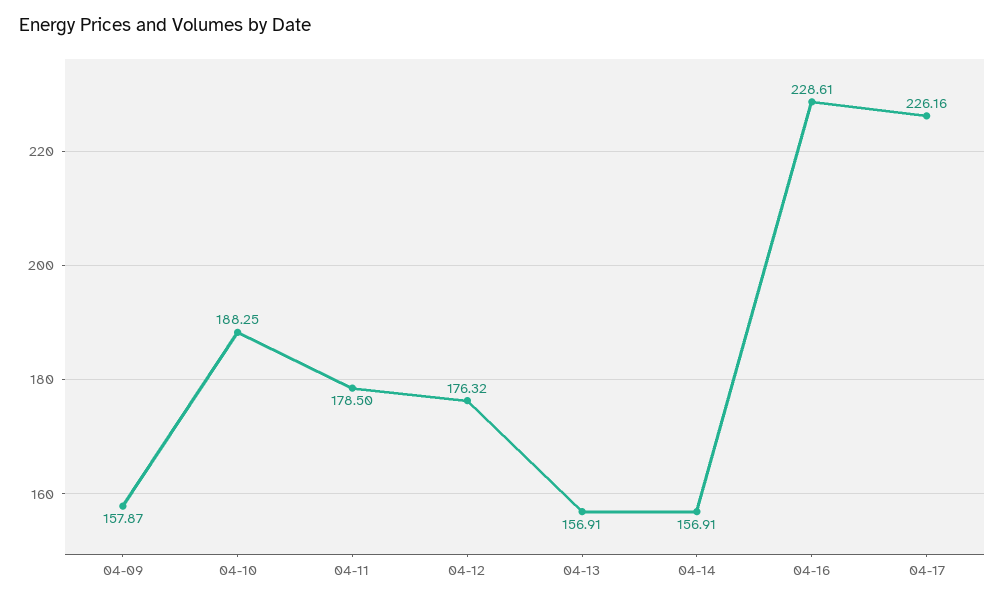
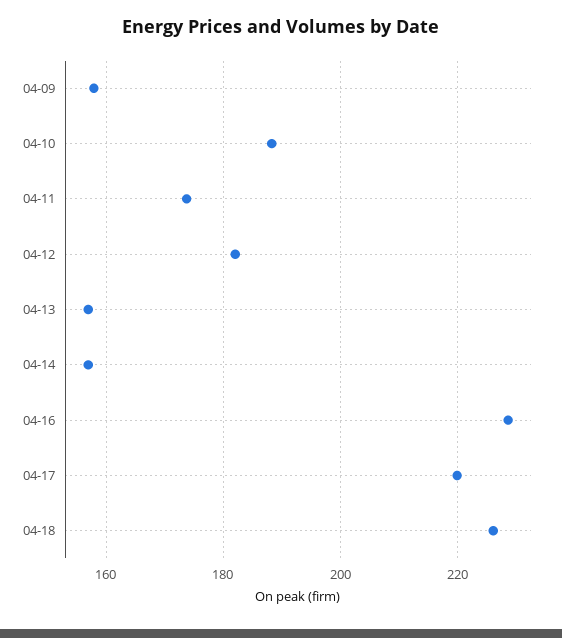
04-11: 178.5 -> 174
04-12: 176.32 -> 182
04-17: 226.16 -> 220
04-18: none -> 226

